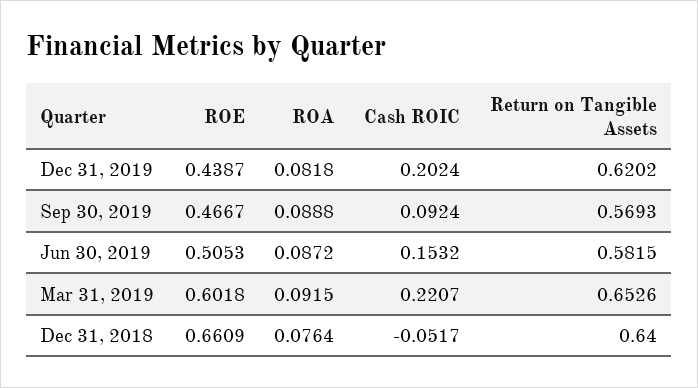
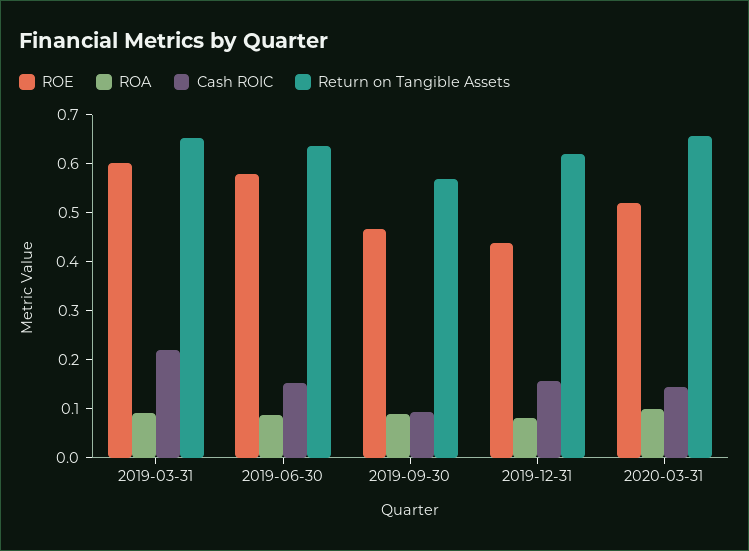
Cash ROIC, Dec 31, 2019: 0.2024 -> 0.16
ROE, Jun 30, 2019: 0.5053 -> 0.58
Return on Tangible Assets, Jun 30, 2019: 0.5815 -> 0.64
ROE, Dec 31, 2018: 0.6609 -> none
ROA, Dec 31, 2018: 0.0764 -> none
Cash ROIC, Dec 31, 2018: -0.0517 -> none
Return on Tangible Assets, Dec 31, 2018: 0.64 -> none
ROE, 2020-03-31: none -> 0.52
ROA, 2020-03-31: none -> 0.1
Cash ROIC, 2020-03-31: none -> 0.14
Return on Tangible Assets, 2020-03-31: none -> 0.66

